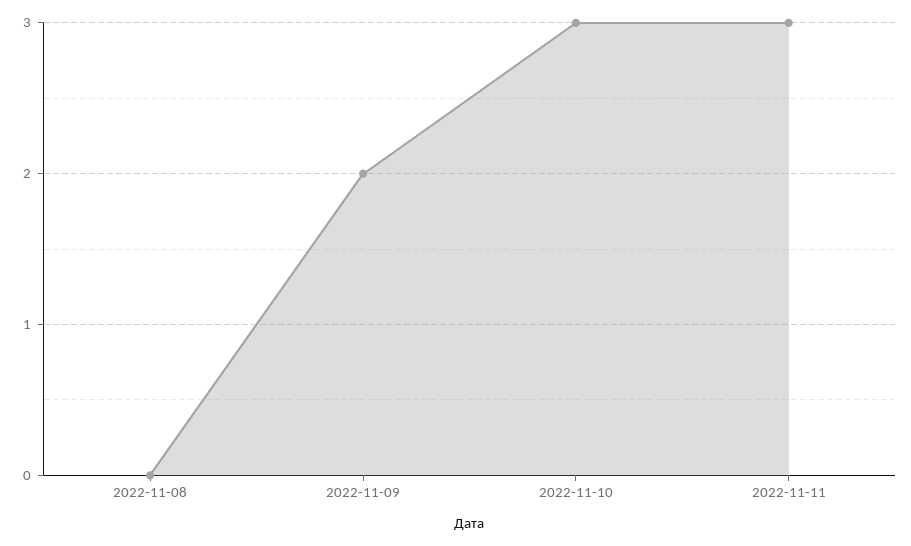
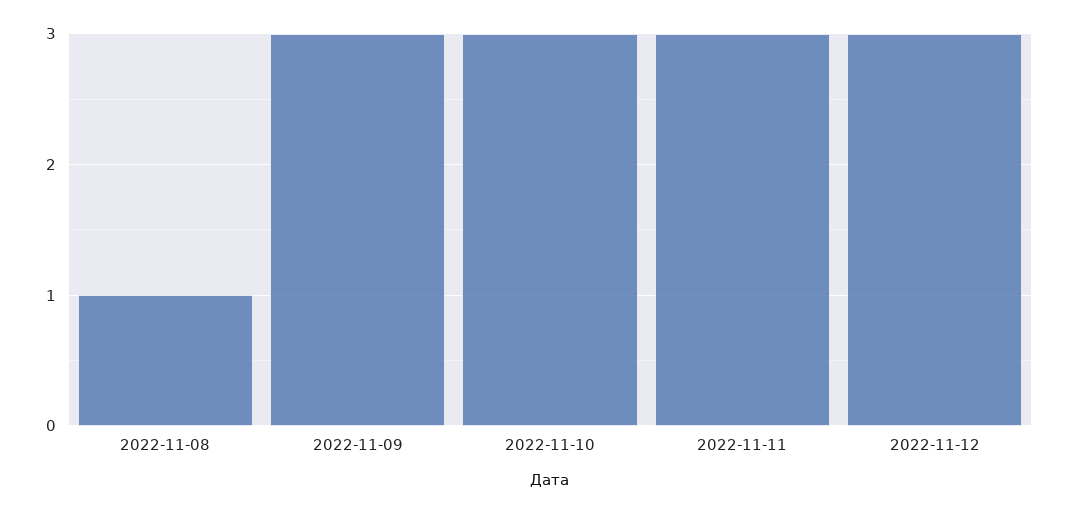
2022-11-08: 0 -> 1
2022-11-09: 2 -> 3
2022-11-12: none -> 3

